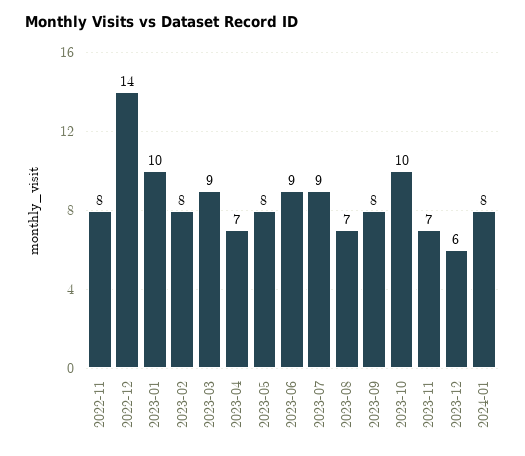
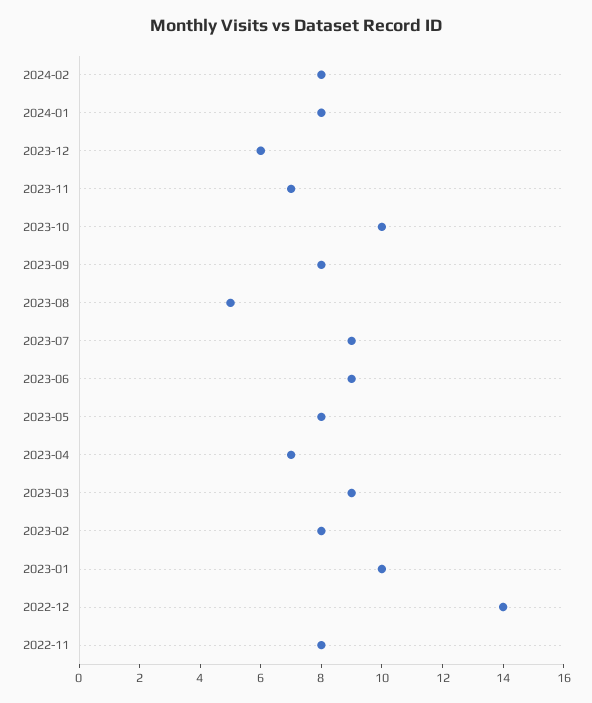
2023-08: 7 -> 5
2024-02: none -> 8

